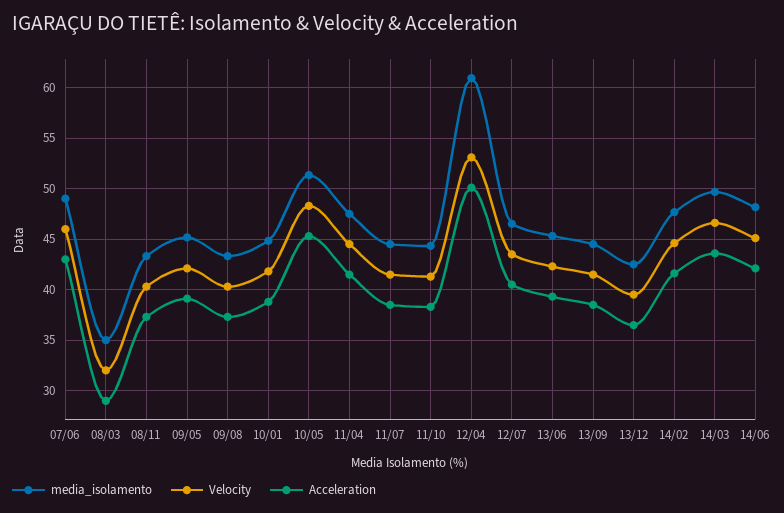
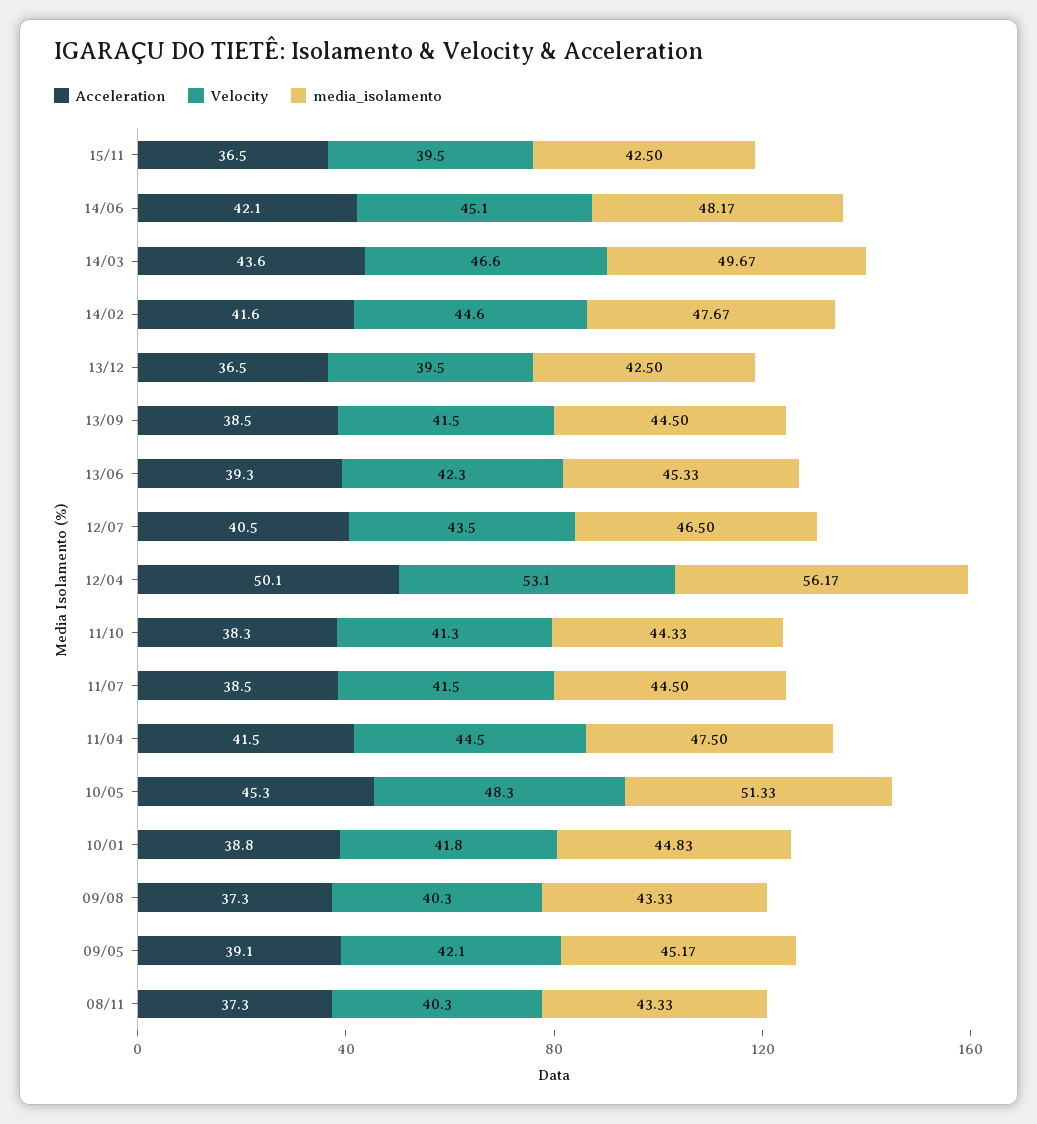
media_isolamento, 07/06: 49 -> none
Velocity, 07/06: 46 -> none
Acceleration, 07/06: 43 -> none
media_isolamento, 08/03: 35 -> none
Velocity, 08/03: 32 -> none
Acceleration, 08/03: 29 -> none
media_isolamento, 12/04: 61 -> 56.17
Acceleration, 15/11: none -> 36.5
Velocity, 15/11: none -> 39.5
media_isolamento, 15/11: none -> 42.5

